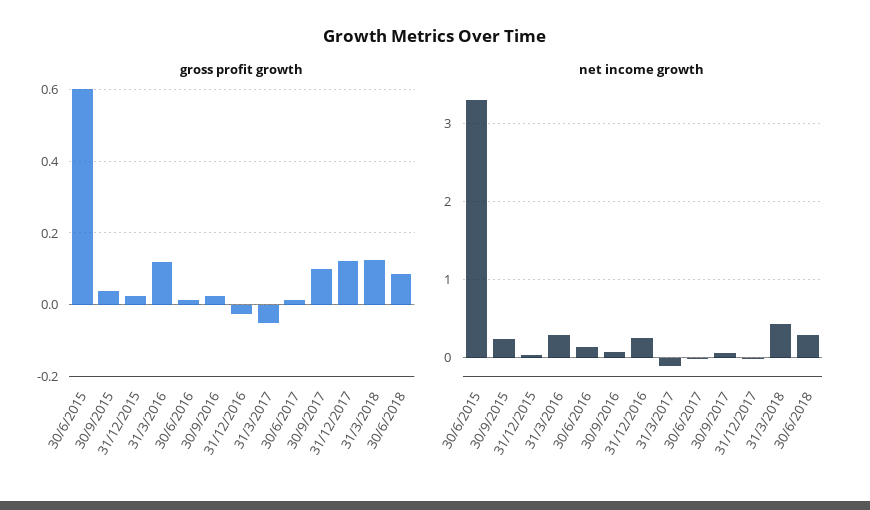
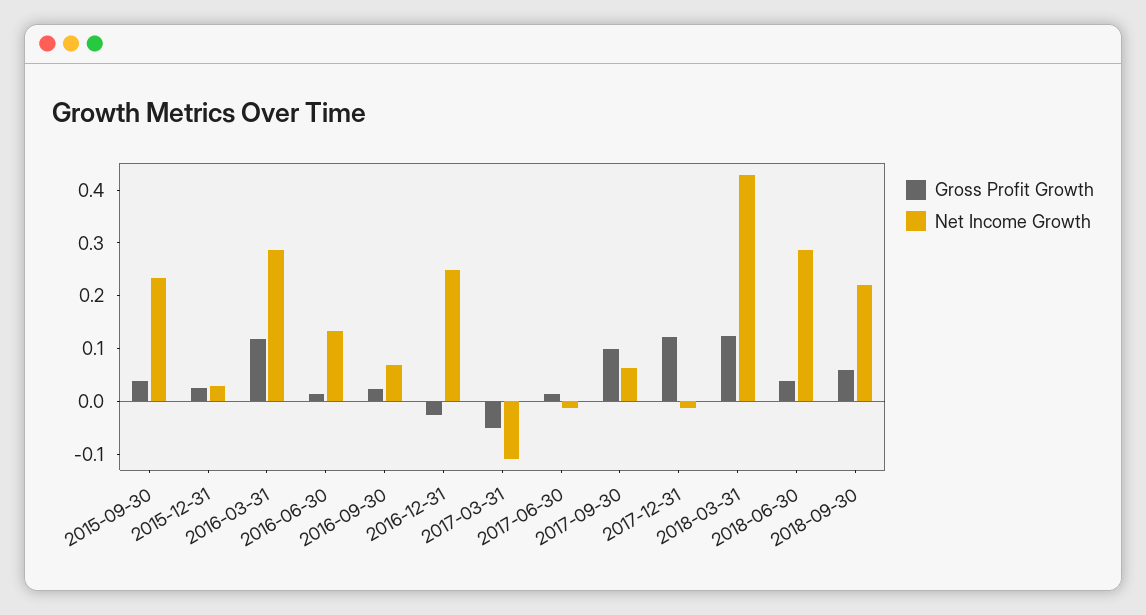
gross profit growth, 30/6/2015: 0.6 -> none
gross profit growth, 30/6/2018: 0.08 -> 0.04
net income growth, 30/6/2015: 3.3 -> none
gross profit growth, 2018-09-30: none -> 0.06
net income growth, 2018-09-30: none -> 0.22

